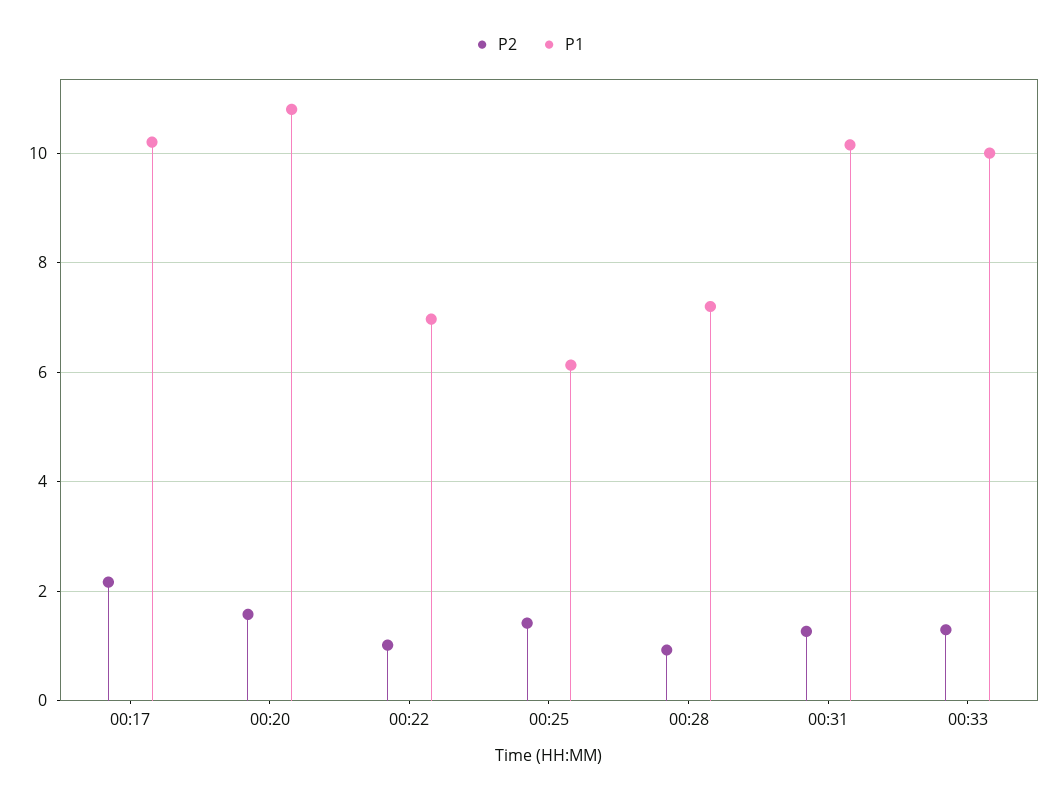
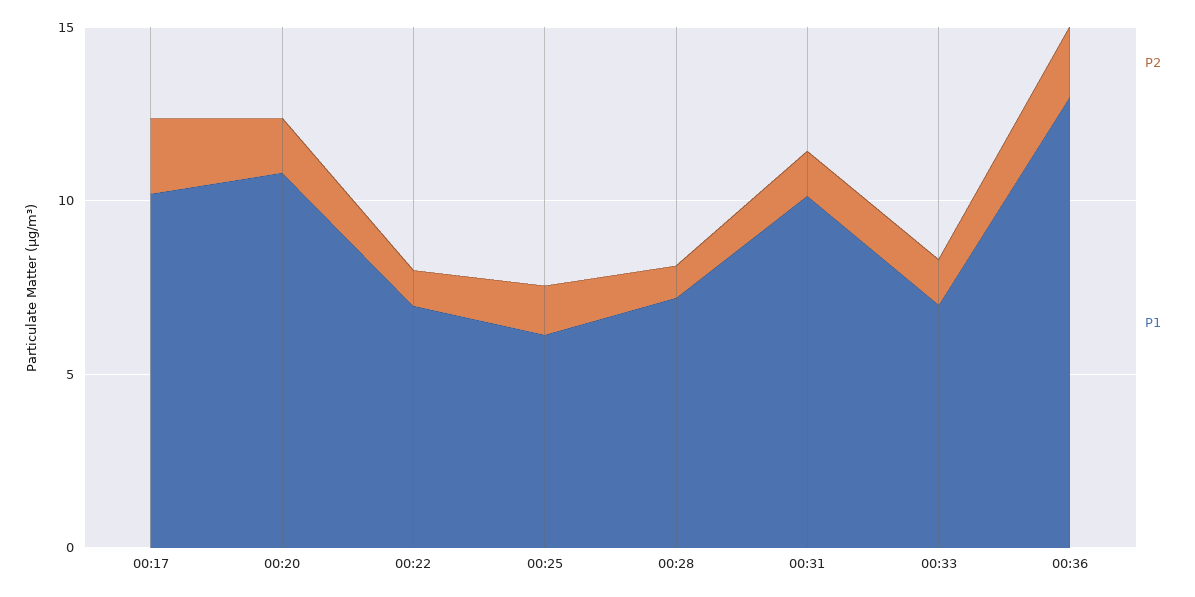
P1, 00:33: 10 -> 7
P2, 00:36: none -> 2
P1, 00:36: none -> 13

